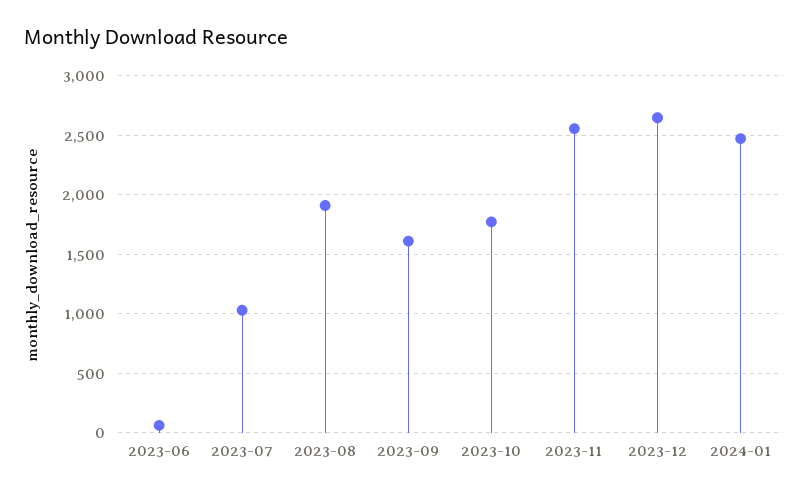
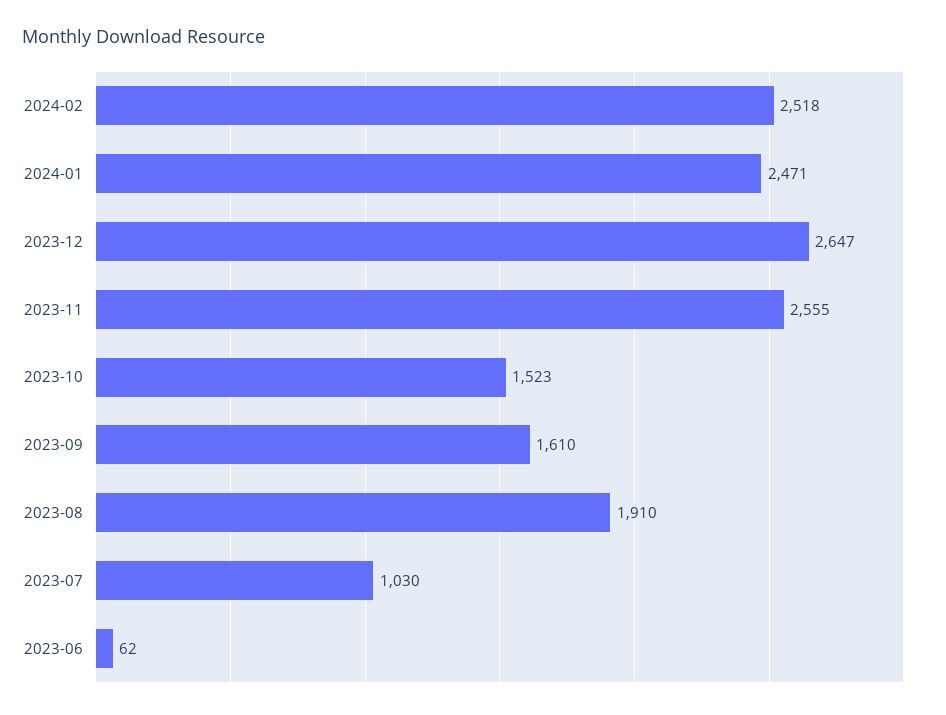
2023-10: 1800 -> 1523
2024-02: none -> 2518

